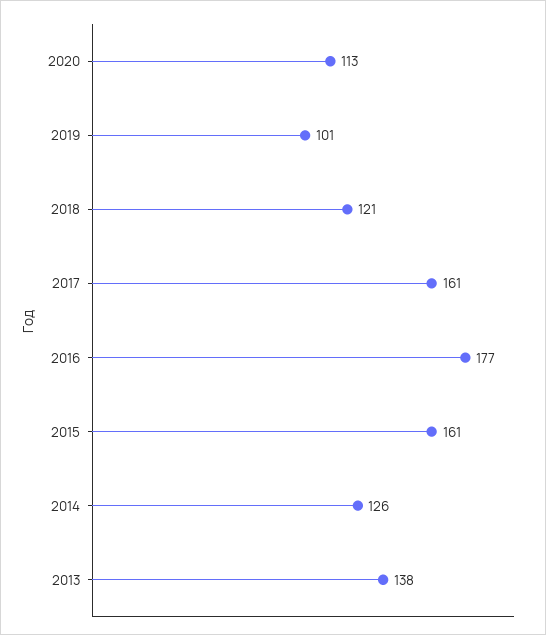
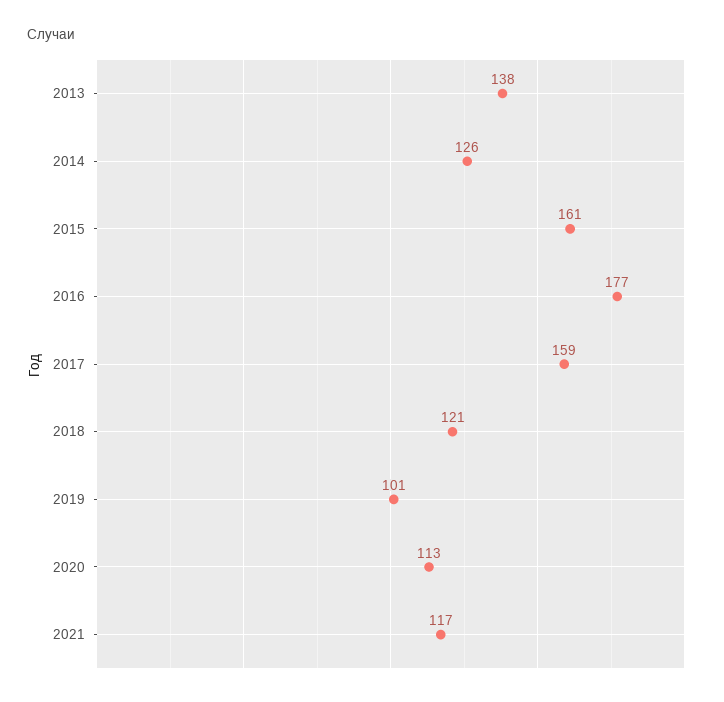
2017: 161 -> 159
2021: none -> 117

